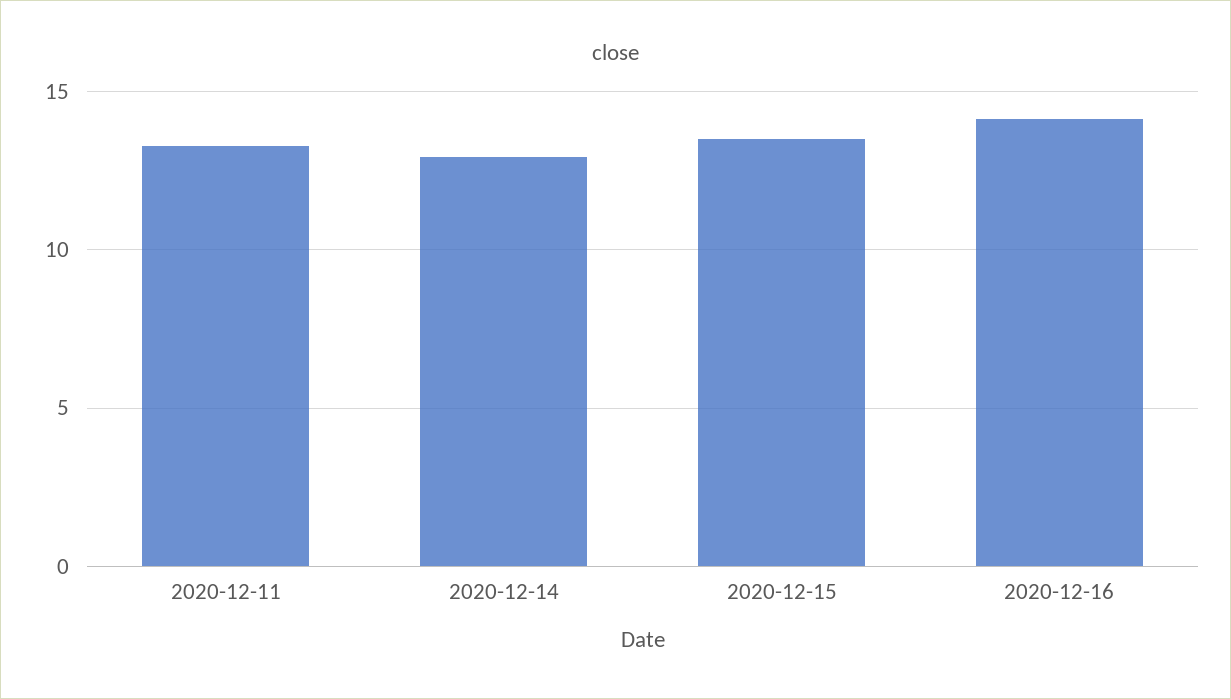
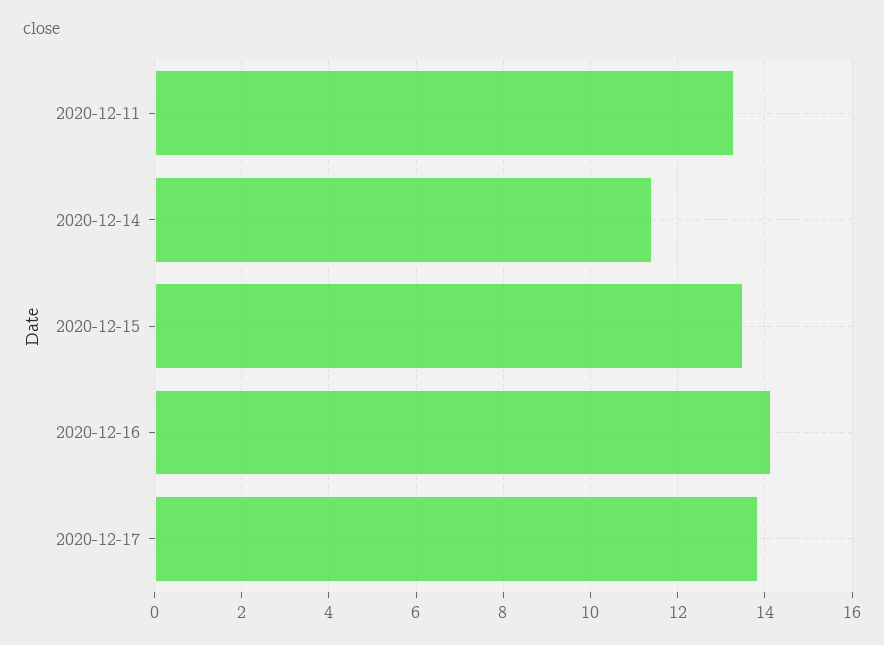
2020-12-14: 13 -> 11.4
2020-12-17: none -> 13.8

